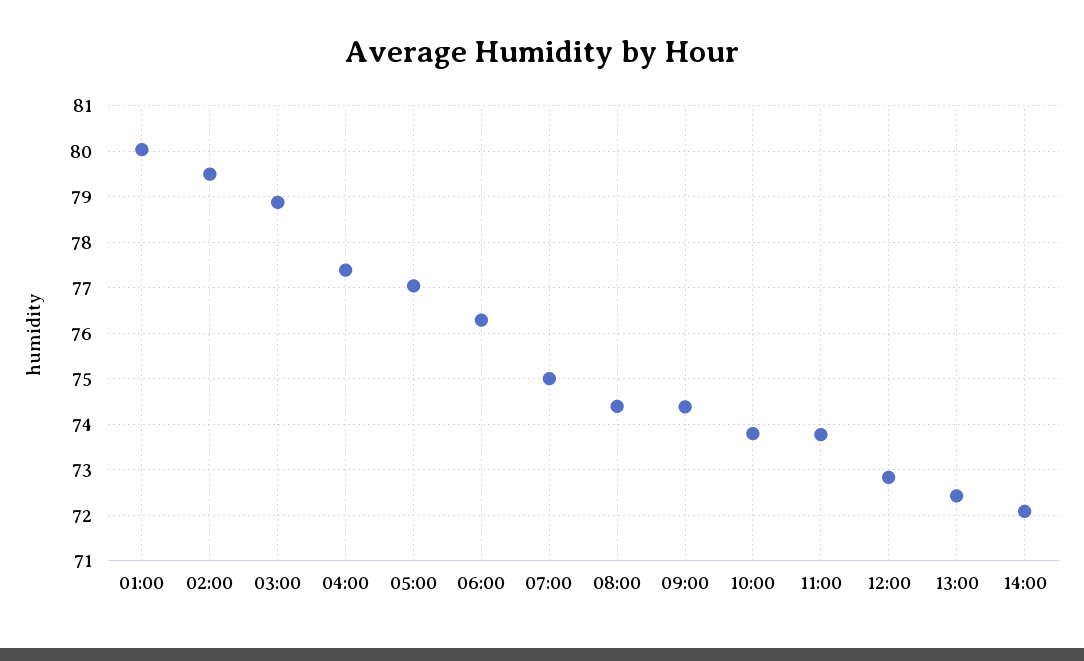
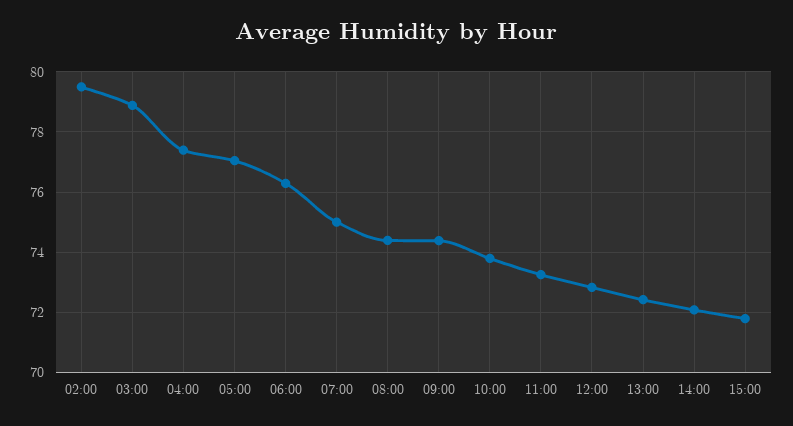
01:00: 80 -> none
11:00: 73.8 -> 73.2
15:00: none -> 71.8

